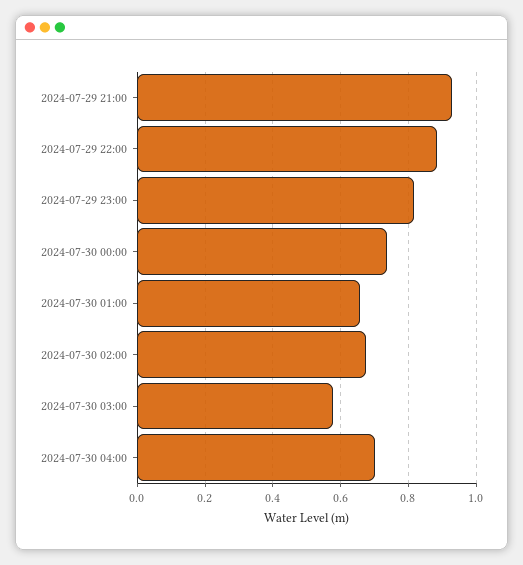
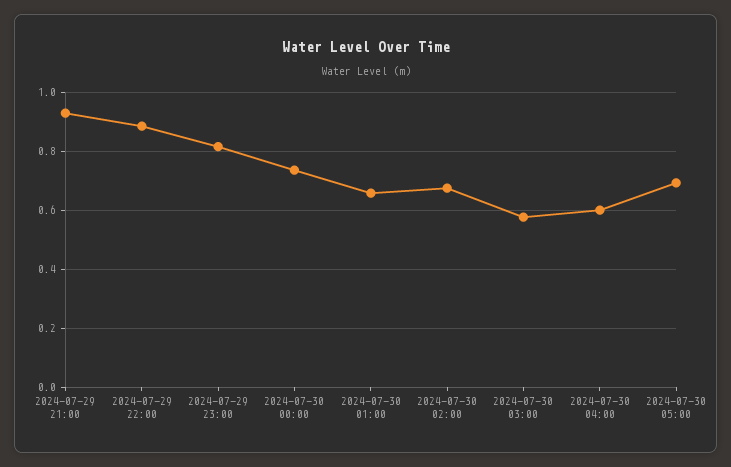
2024-07-30 04:00: 0.7 -> 0.6
2024-07-30 05:00: none -> 0.7

